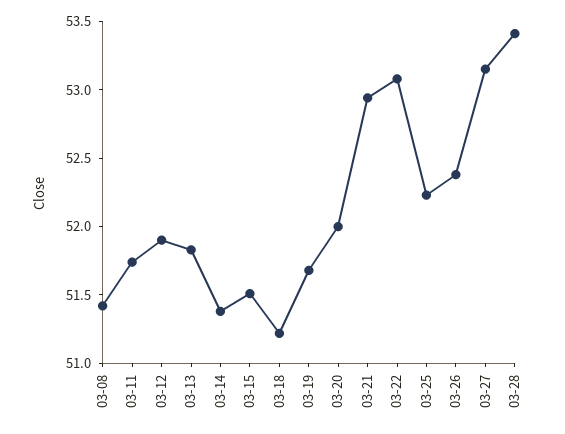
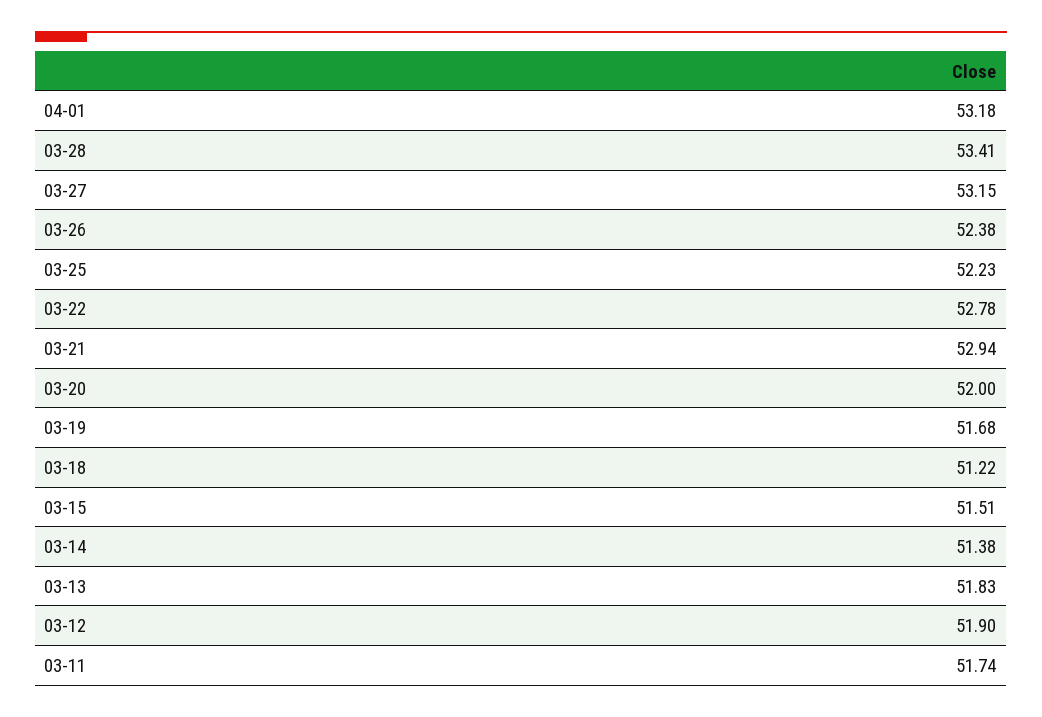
03-08: 51.4 -> none
03-22: 53.1 -> 52.78
04-01: none -> 53.18

